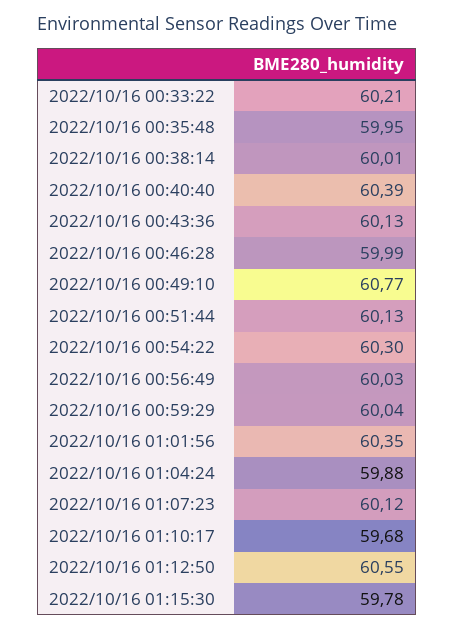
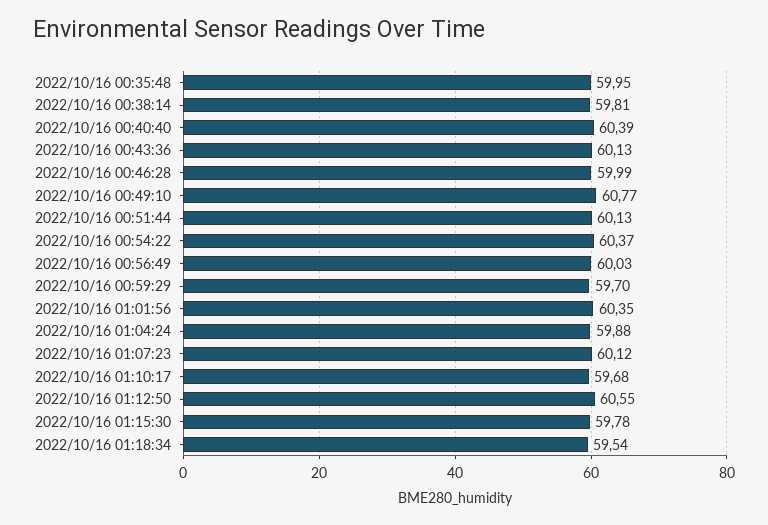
2022/10/16 00:33:22: 60.21 -> none
2022/10/16 00:38:14: 60.01 -> 59.81
2022/10/16 00:54:22: 60.3 -> 60.37
2022/10/16 00:59:29: 60.04 -> 59.7
2022/10/16 01:18:34: none -> 59.54

